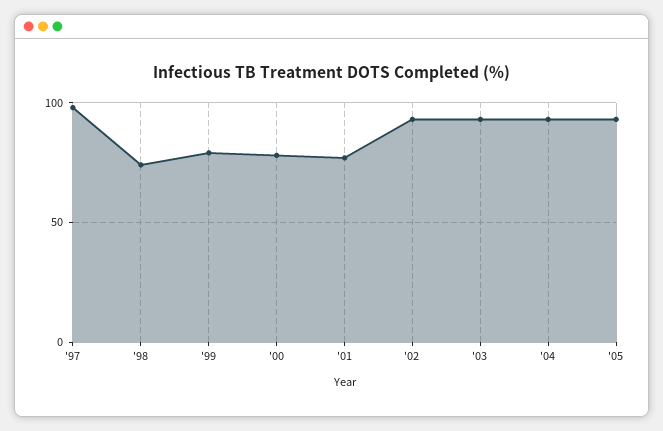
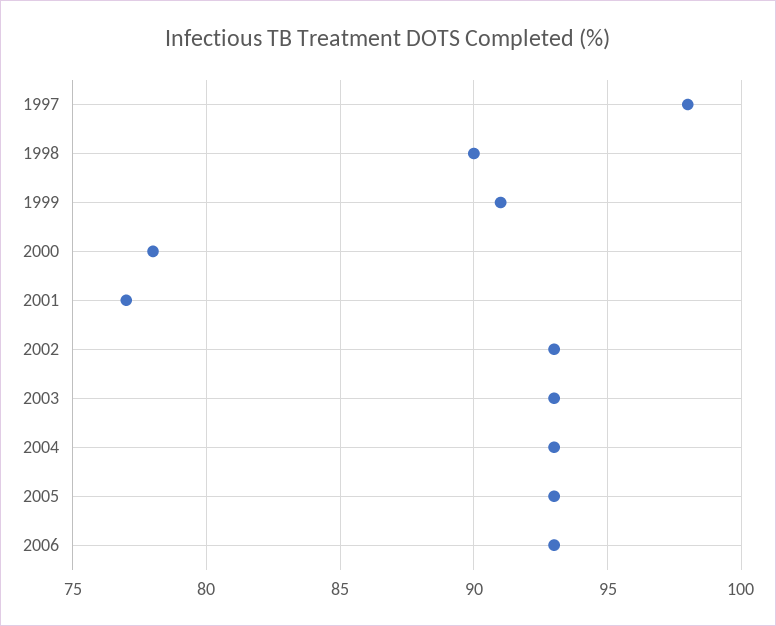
'98: 75 -> 90
'99: 80 -> 91
2006: none -> 93

